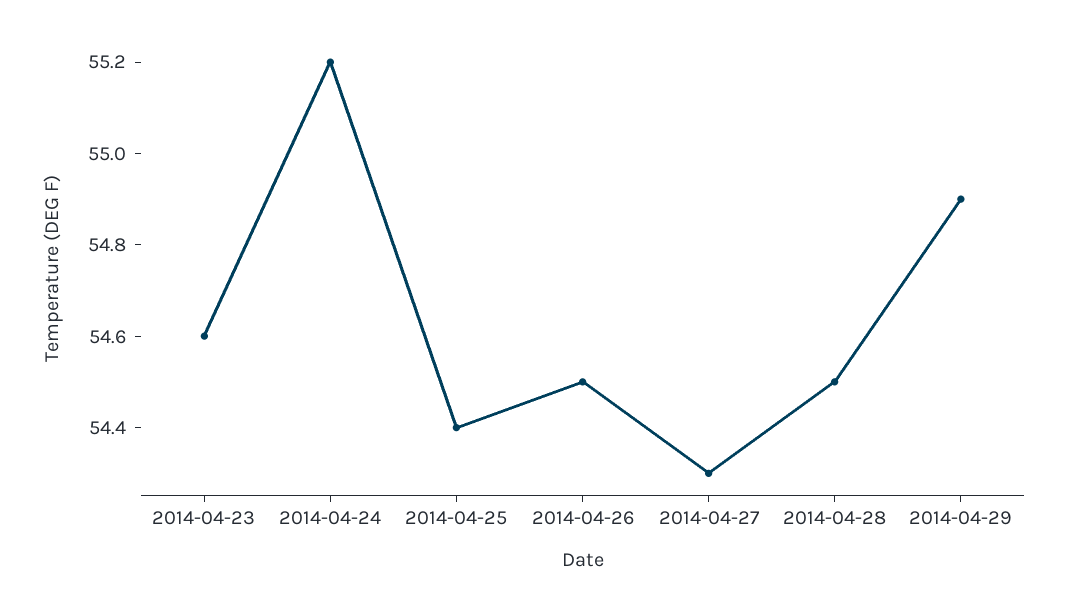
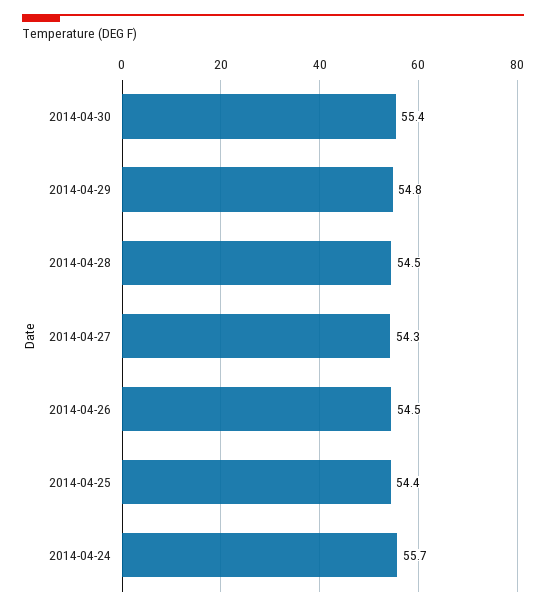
2014-04-23: 54.6 -> none
2014-04-24: 55.2 -> 55.7
2014-04-29: 54.9 -> 54.8
2014-04-30: none -> 55.4

